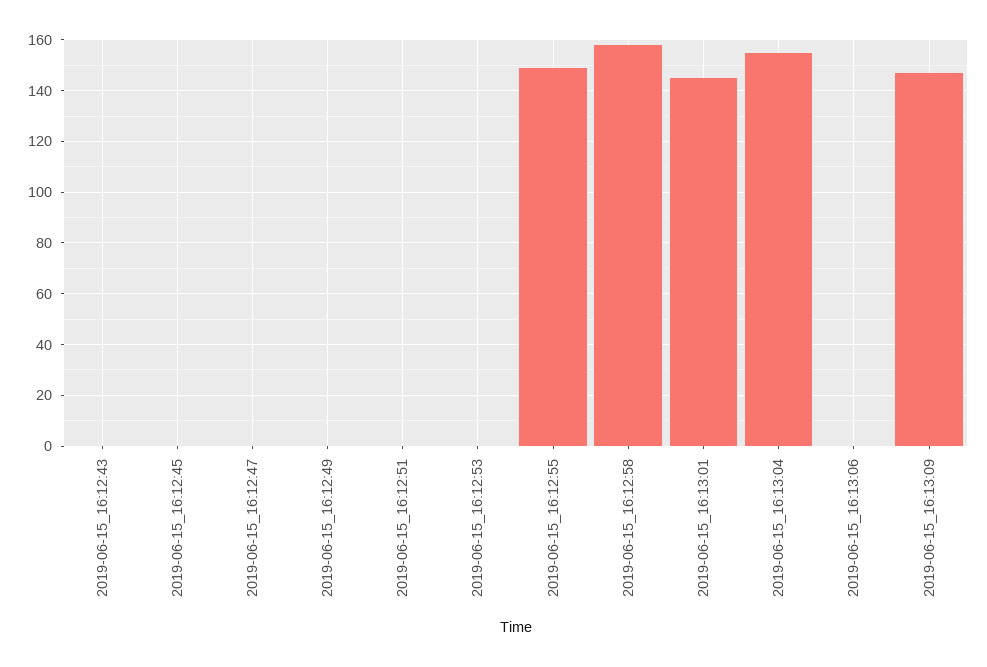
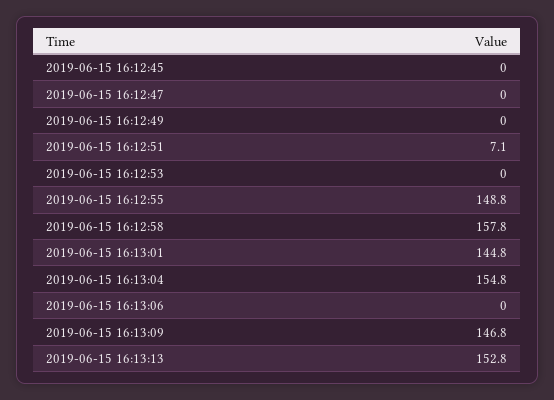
2019-06-15_16:12:43: 0 -> none
2019-06-15_16:12:51: 0 -> 7.1
2019-06-15 16:13:13: none -> 152.8

